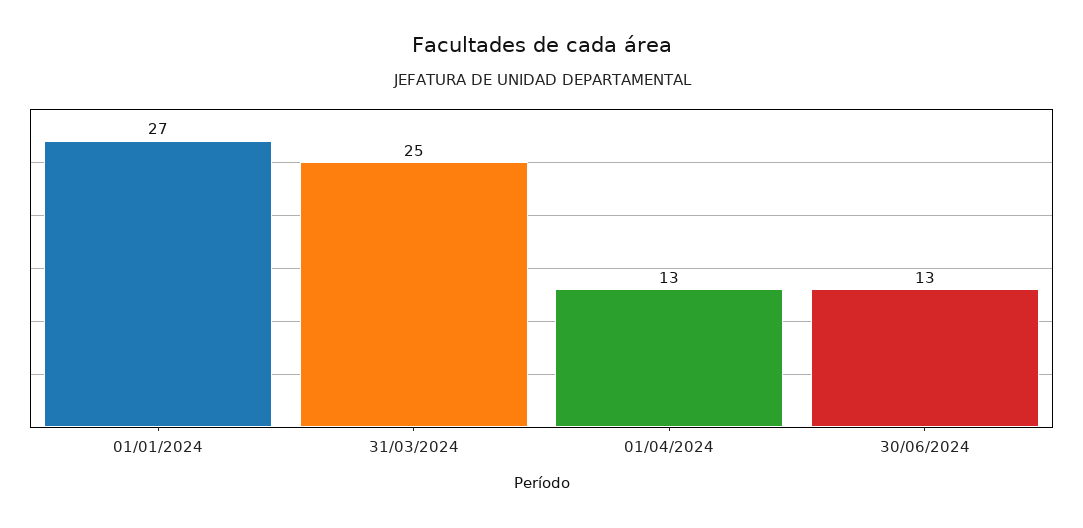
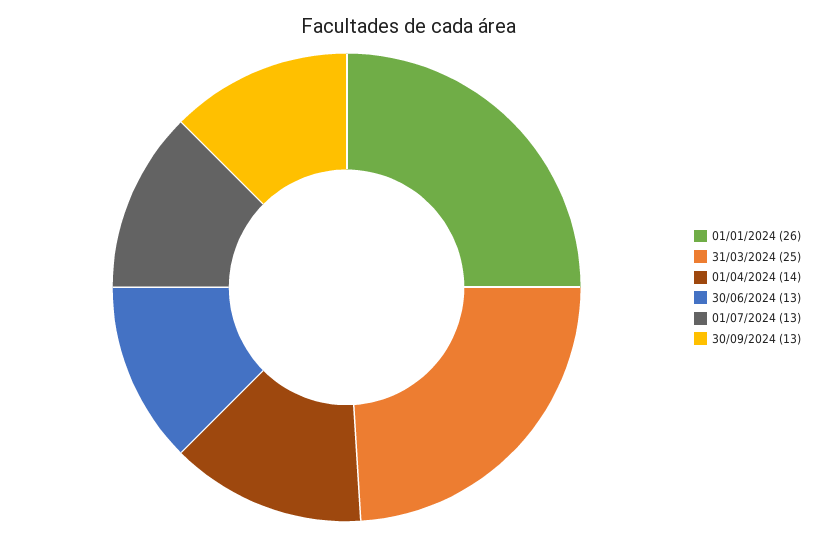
01/01/2024: 27 -> 26
01/04/2024: 13 -> 14
01/07/2024: none -> 13
30/09/2024: none -> 13

